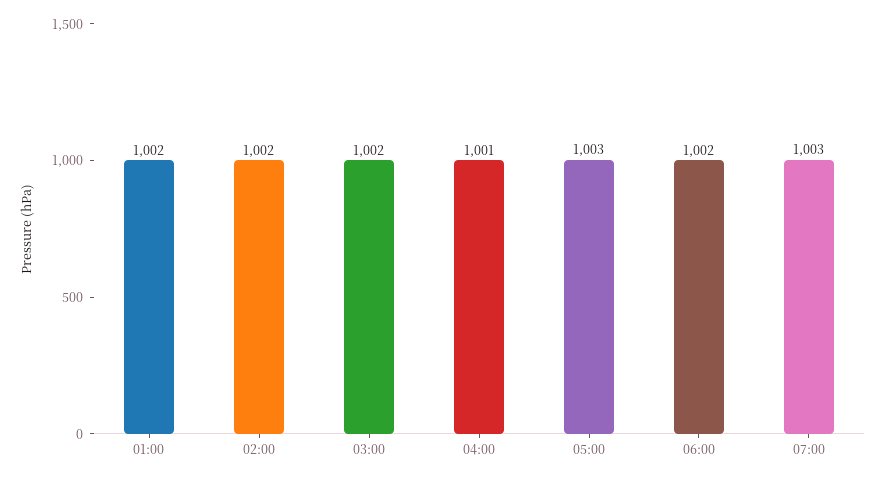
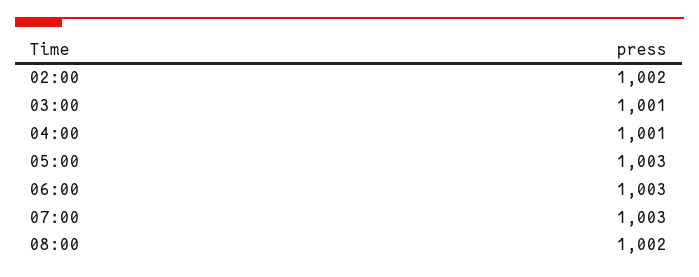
01:00: 1002 -> none
03:00: 1002 -> 1001
06:00: 1002 -> 1003
08:00: none -> 1002

